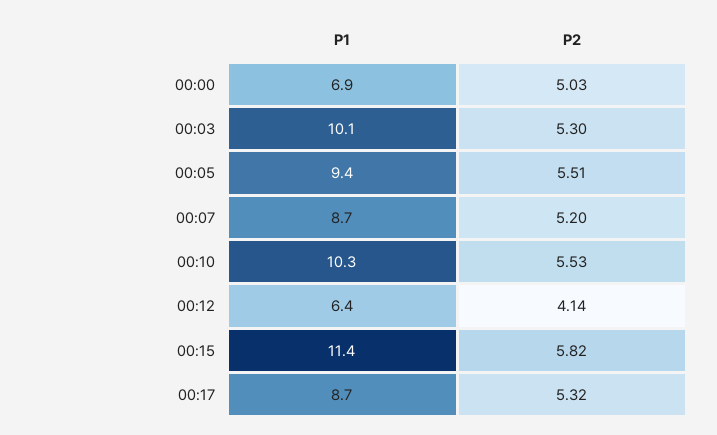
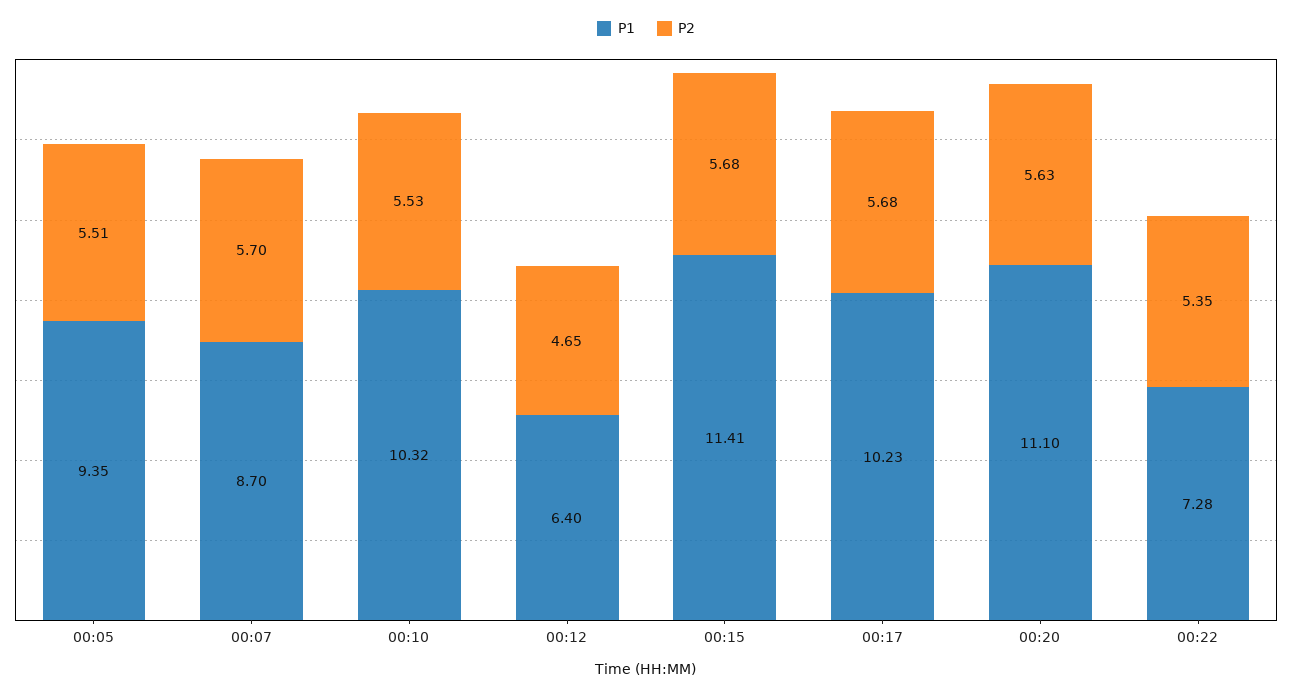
P1, 00:00: 6.9 -> none
P2, 00:00: 5.03 -> none
P1, 00:03: 10.1 -> none
P2, 00:03: 5.3 -> none
P2, 00:07: 5.2 -> 5.7
P2, 00:12: 4.14 -> 4.65
P2, 00:15: 5.82 -> 5.68
P1, 00:17: 8.7 -> 10.23
P2, 00:17: 5.32 -> 5.68
P1, 00:20: none -> 11.1
P2, 00:20: none -> 5.63
P1, 00:22: none -> 7.28
P2, 00:22: none -> 5.35

